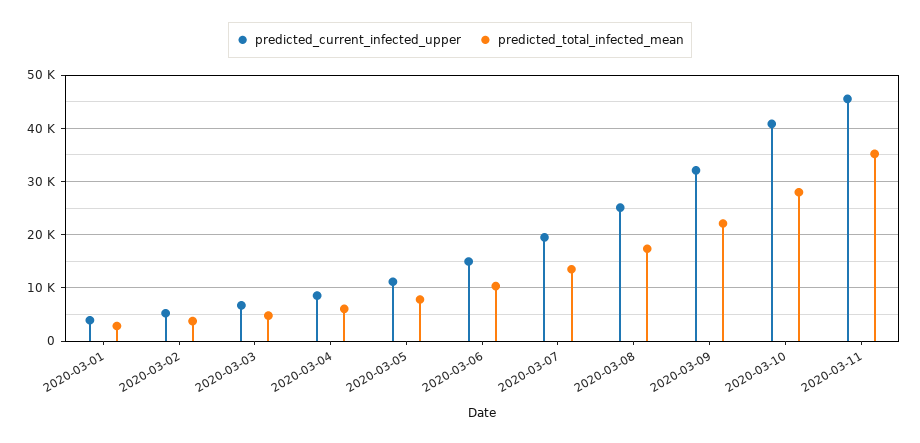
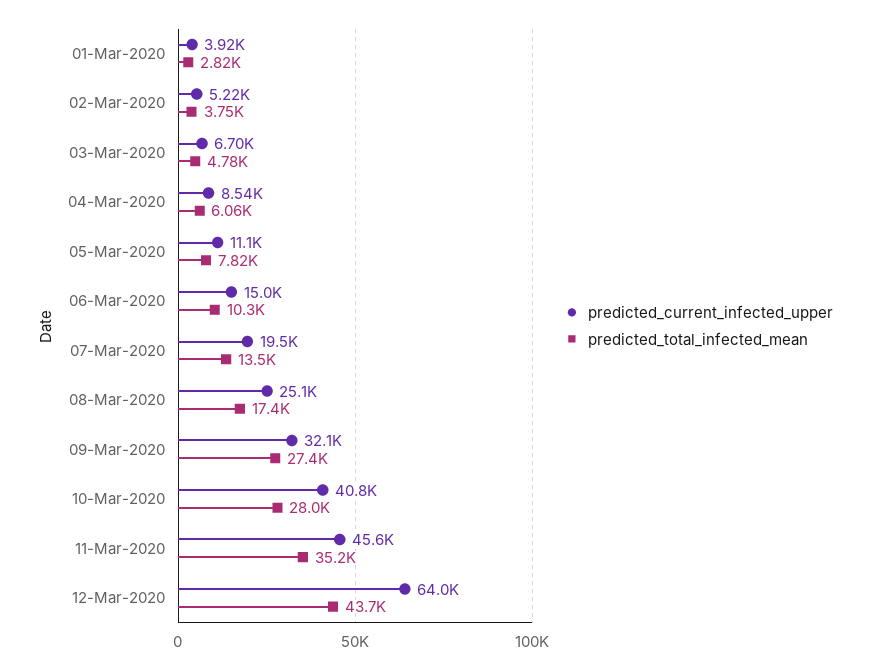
predicted_total_infected_mean, 2020-03-09: 22000 -> 27400
predicted_current_infected_upper, 12-Mar-2020: none -> 64000
predicted_total_infected_mean, 12-Mar-2020: none -> 43700

